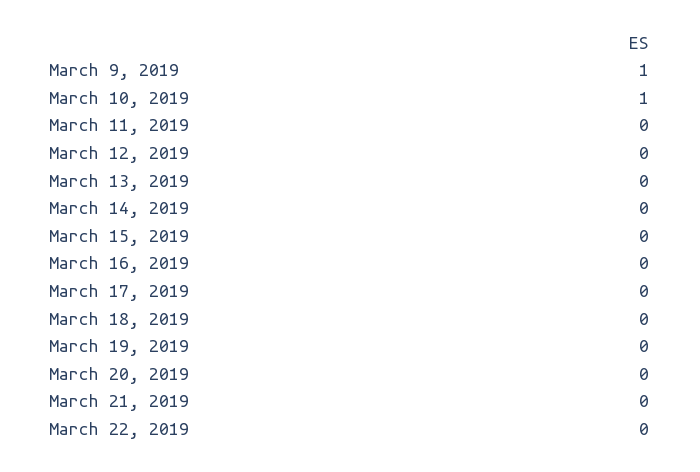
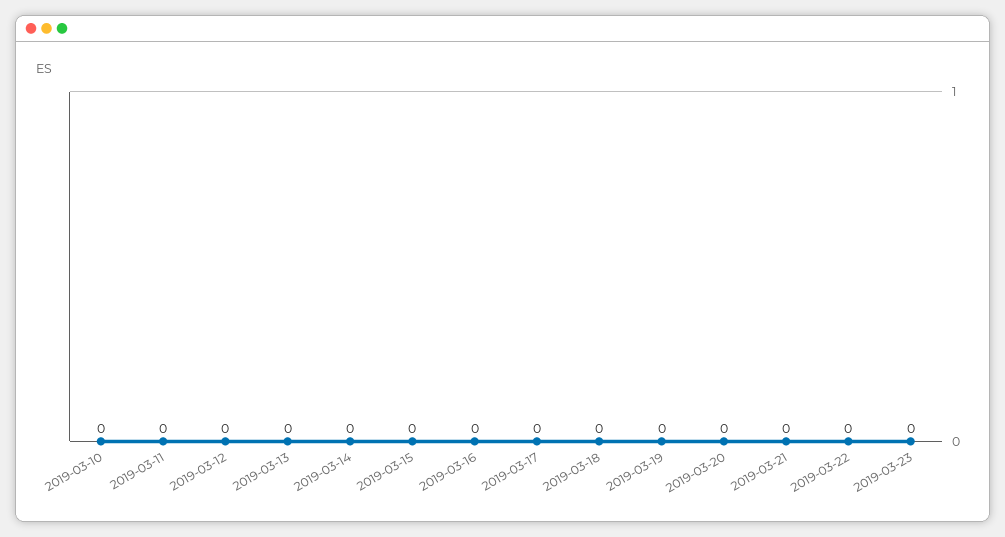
March 9, 2019: 1 -> none
March 10, 2019: 1 -> 0
2019-03-23: none -> 0

